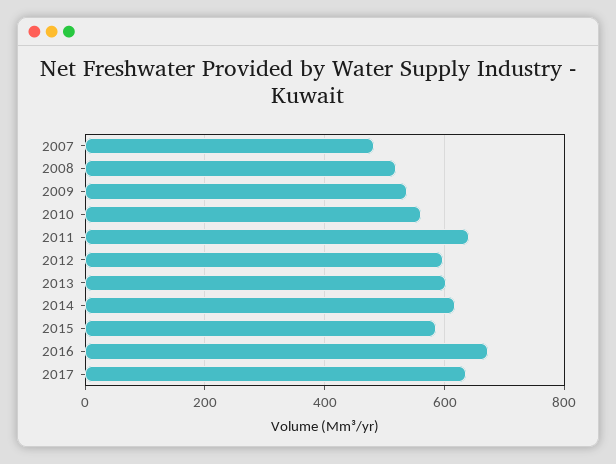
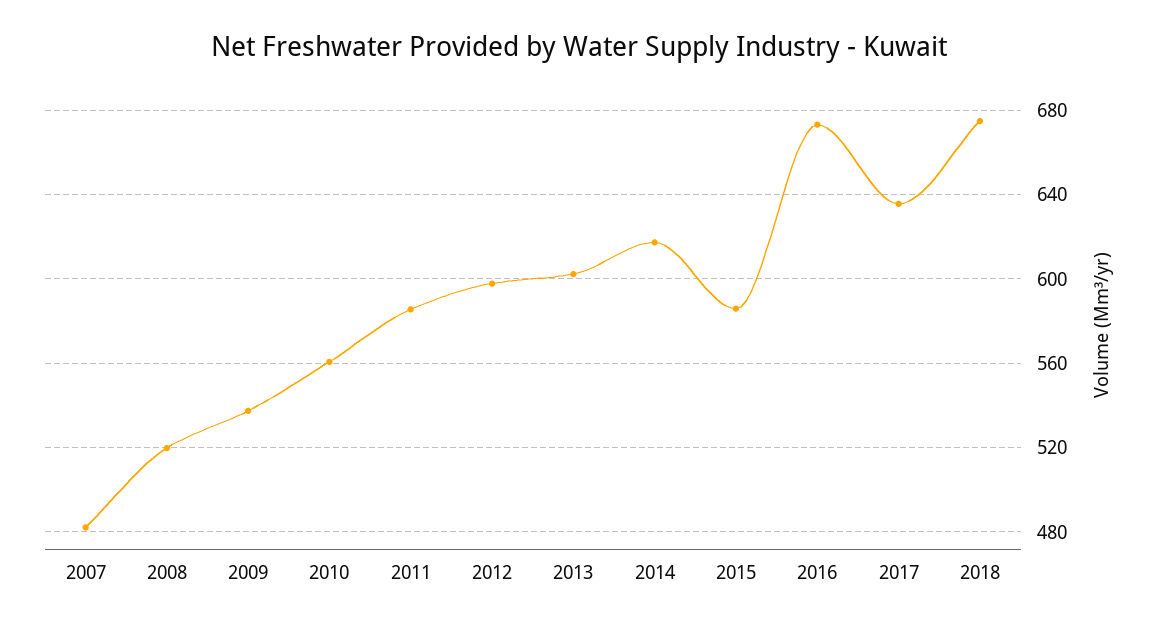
2011: 640 -> 585
2018: none -> 675

